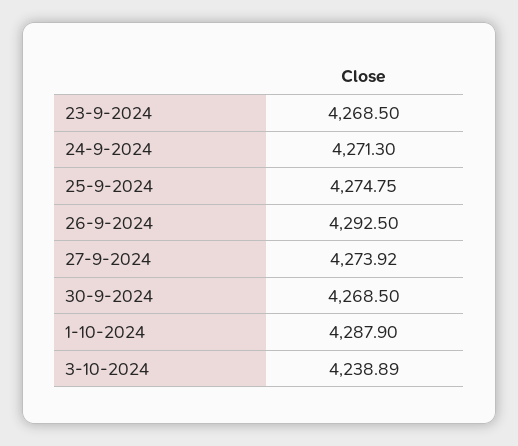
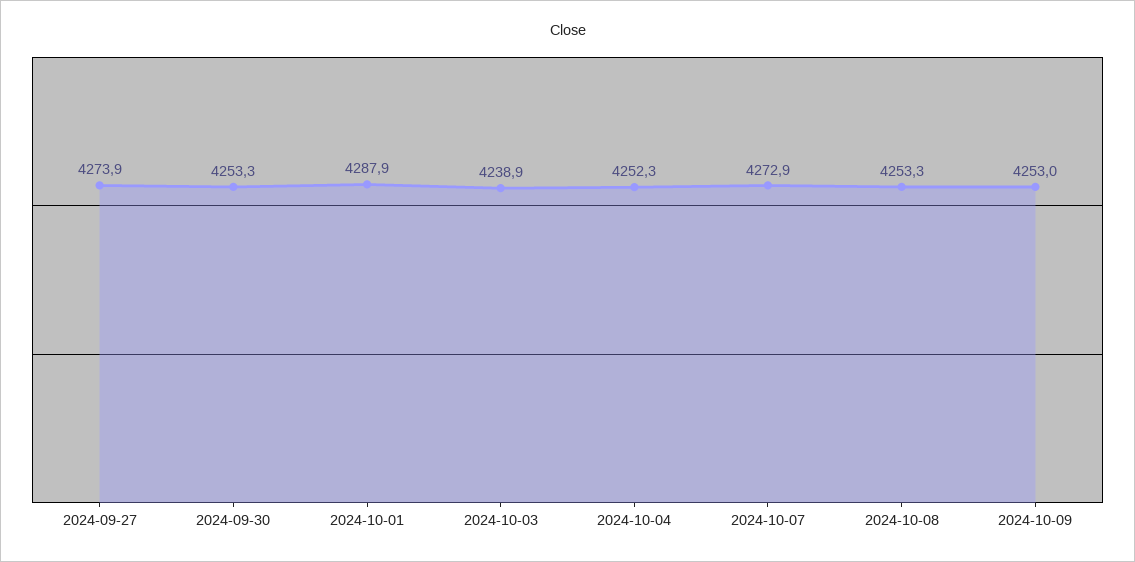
23-9-2024: 4268.5 -> none
24-9-2024: 4271.3 -> none
25-9-2024: 4274.75 -> none
26-9-2024: 4292.5 -> none
30-9-2024: 4268.5 -> 4253.3
2024-10-04: none -> 4252.3
2024-10-07: none -> 4272.9
2024-10-08: none -> 4253.3
2024-10-09: none -> 4253

